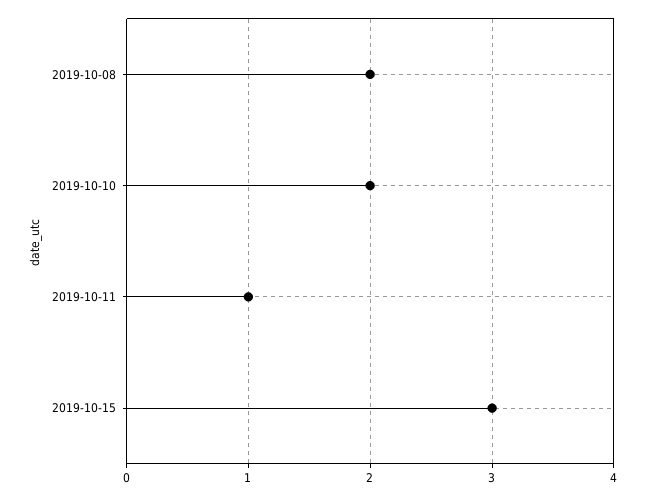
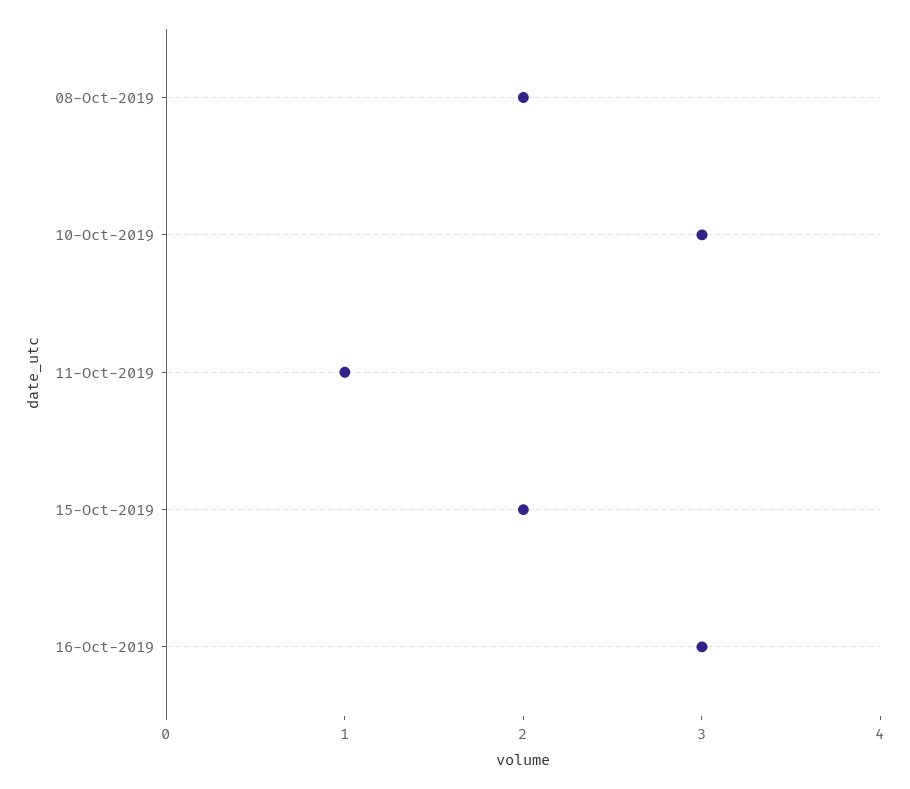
2019-10-10: 2 -> 3
2019-10-15: 3 -> 2
16-Oct-2019: none -> 3

